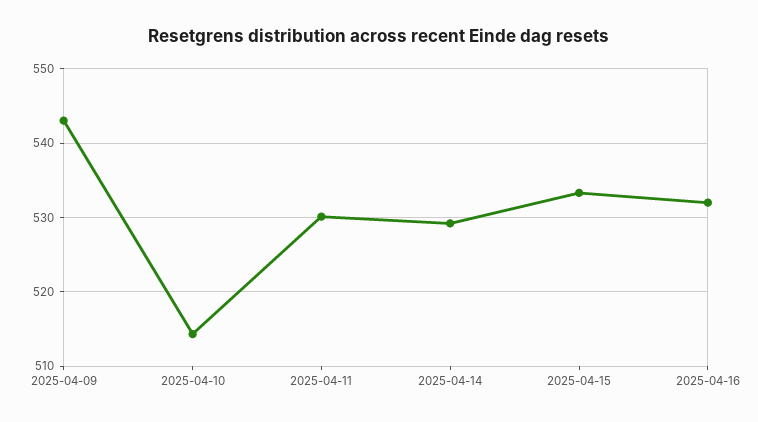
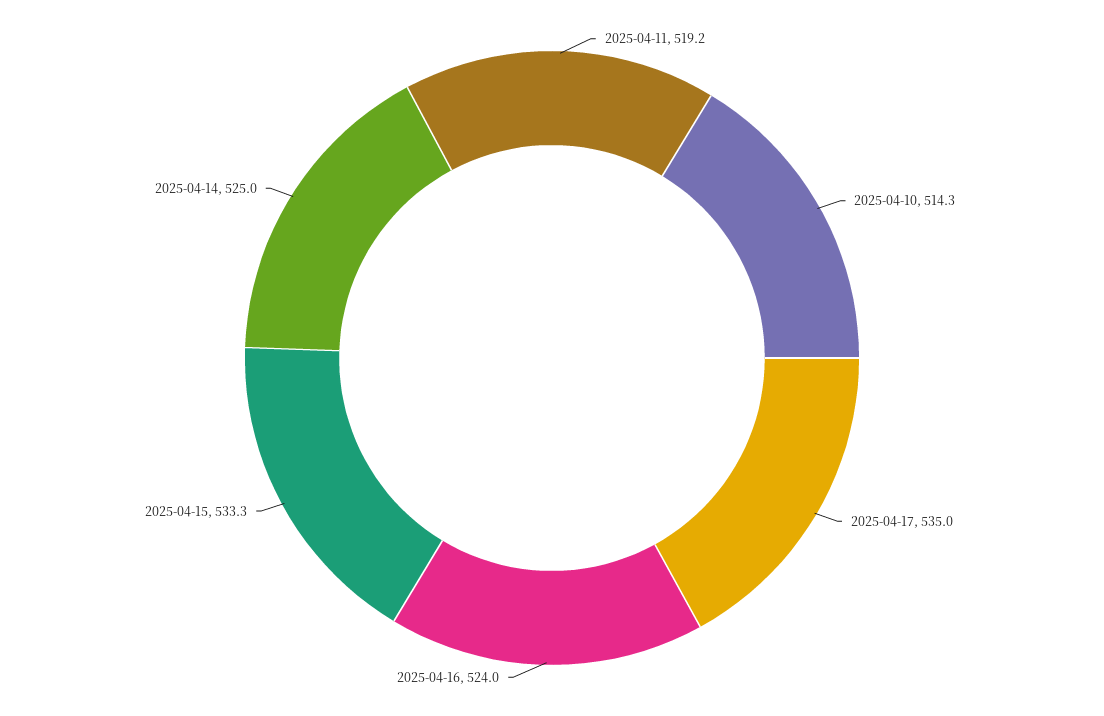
2025-04-09: 543 -> none
2025-04-11: 530 -> 519.2
2025-04-14: 529 -> 525
2025-04-16: 532 -> 524
2025-04-17: none -> 535

